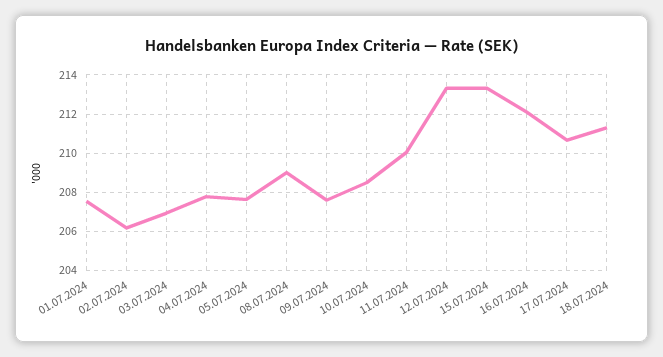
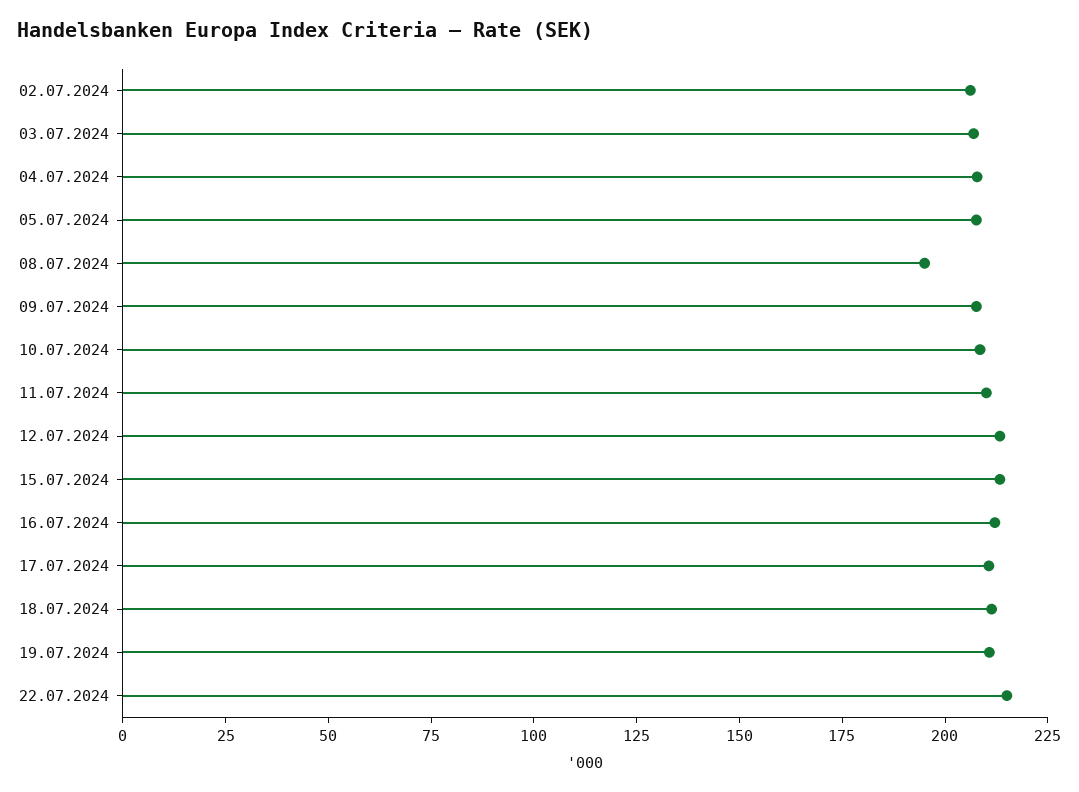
01.07.2024: 207.5 -> none
08.07.2024: 209 -> 195
19.07.2024: none -> 210
22.07.2024: none -> 215

